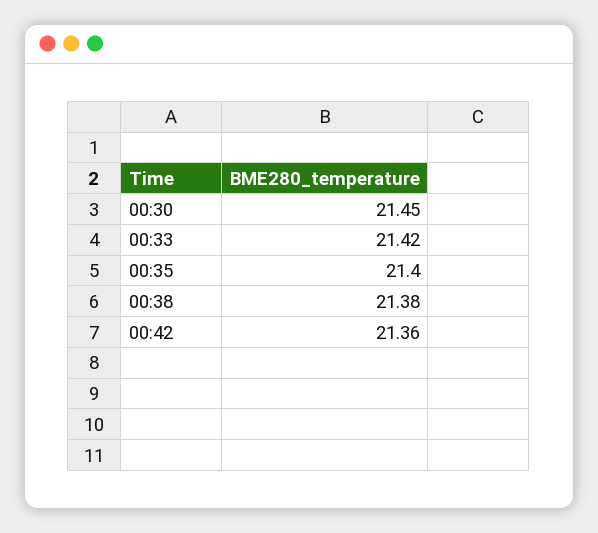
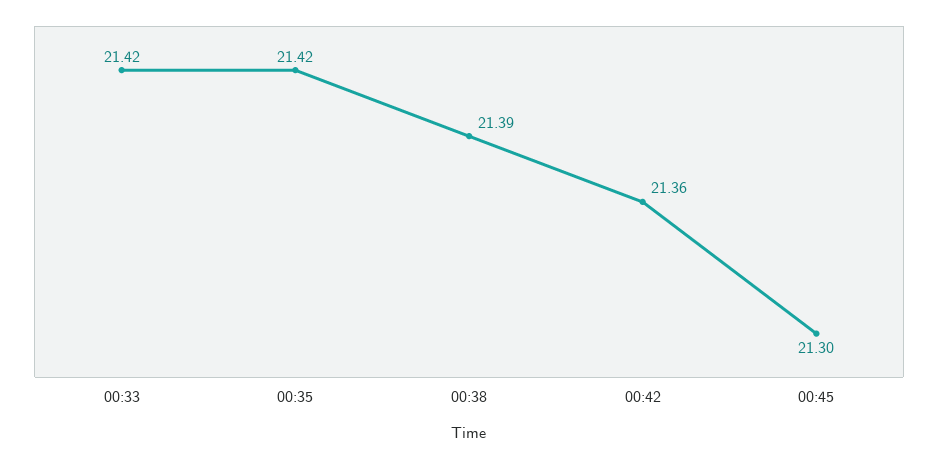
00:30: 21.45 -> none
00:35: 21.4 -> 21.42
00:38: 21.38 -> 21.39
00:45: none -> 21.3

